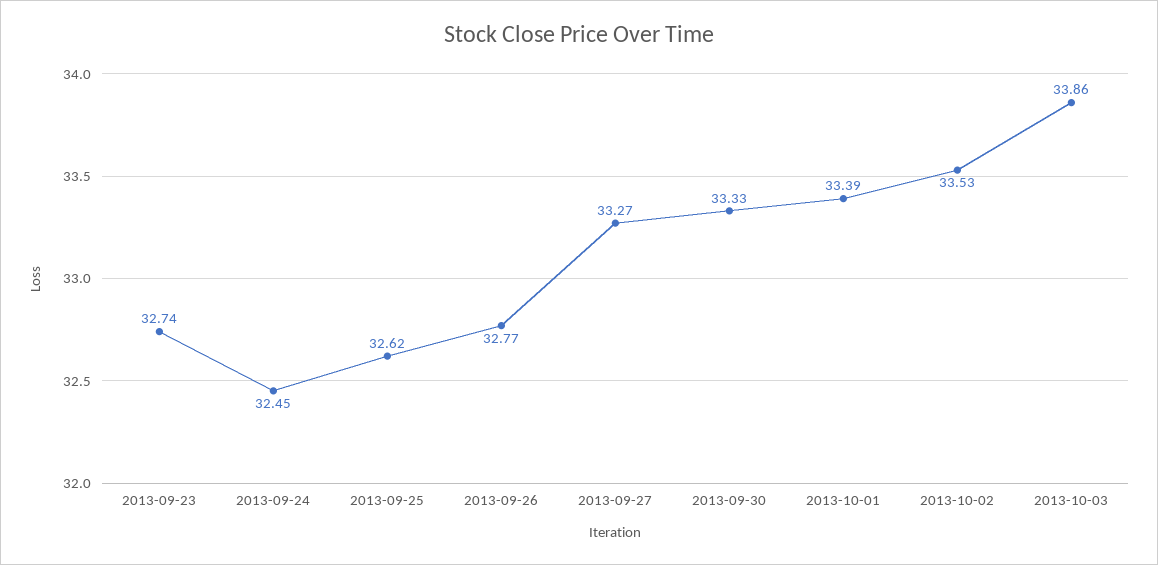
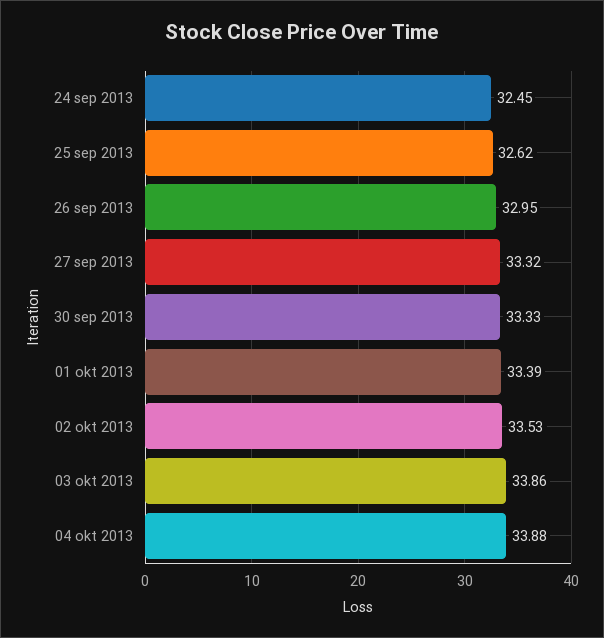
2013-09-23: 32.74 -> none
2013-09-26: 32.77 -> 32.95
2013-09-27: 33.27 -> 33.32
04 okt 2013: none -> 33.88

